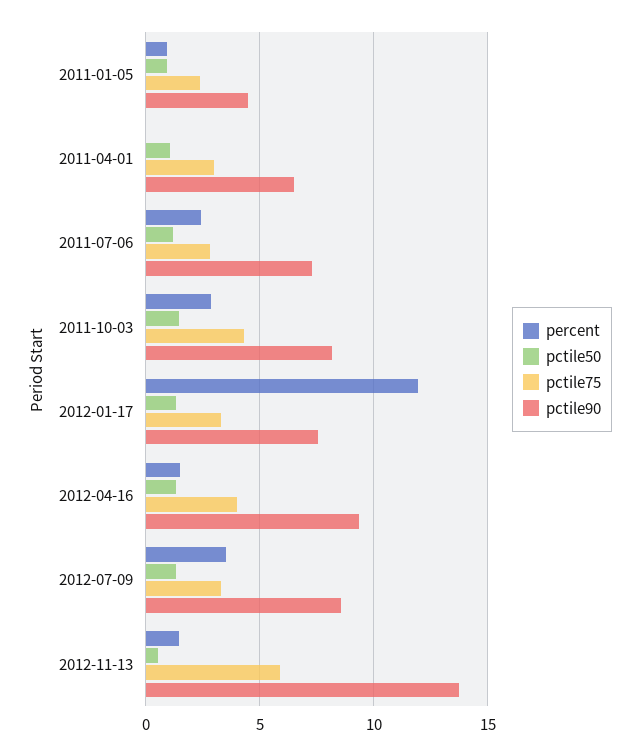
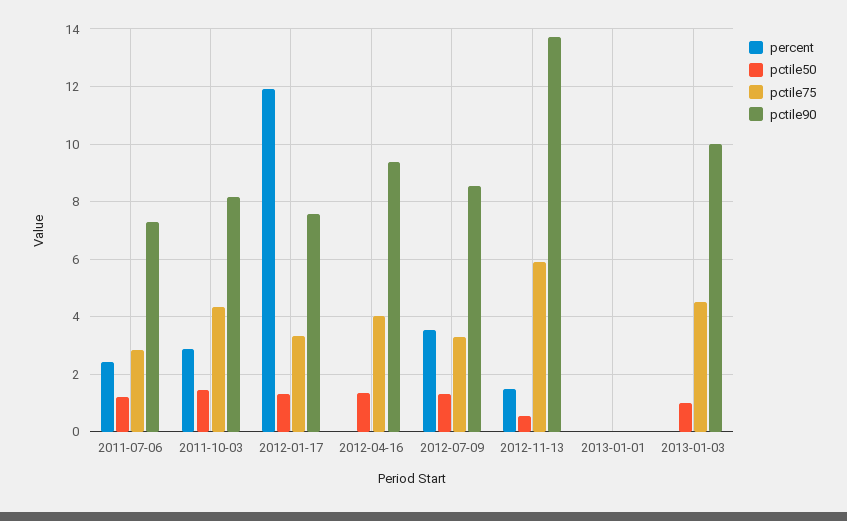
percent, 2011-01-05: 1 -> none
pctile50, 2011-01-05: 1 -> none
pctile75, 2011-01-05: 2.5 -> none
pctile90, 2011-01-05: 4.5 -> none
percent, 2011-04-01: 0 -> none
pctile50, 2011-04-01: 1 -> none
pctile75, 2011-04-01: 3 -> none
pctile90, 2011-04-01: 6.5 -> none
percent, 2012-04-16: 1.5 -> 0
percent, 2013-01-01: none -> 0
pctile50, 2013-01-01: none -> 0
pctile75, 2013-01-01: none -> 0
pctile90, 2013-01-01: none -> 0
percent, 2013-01-03: none -> 0
pctile50, 2013-01-03: none -> 1
pctile75, 2013-01-03: none -> 4.5
pctile90, 2013-01-03: none -> 10

